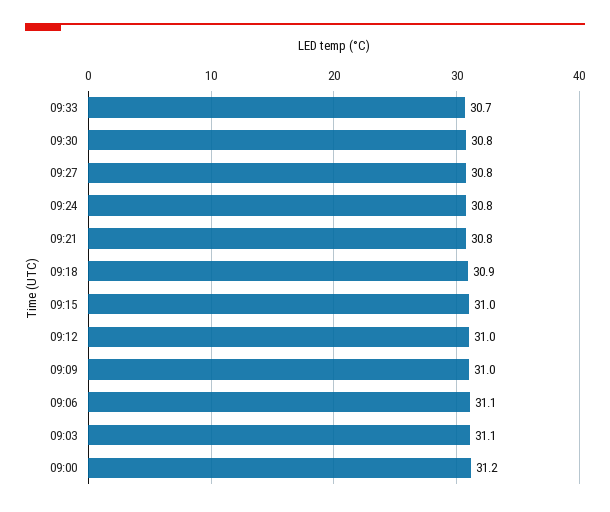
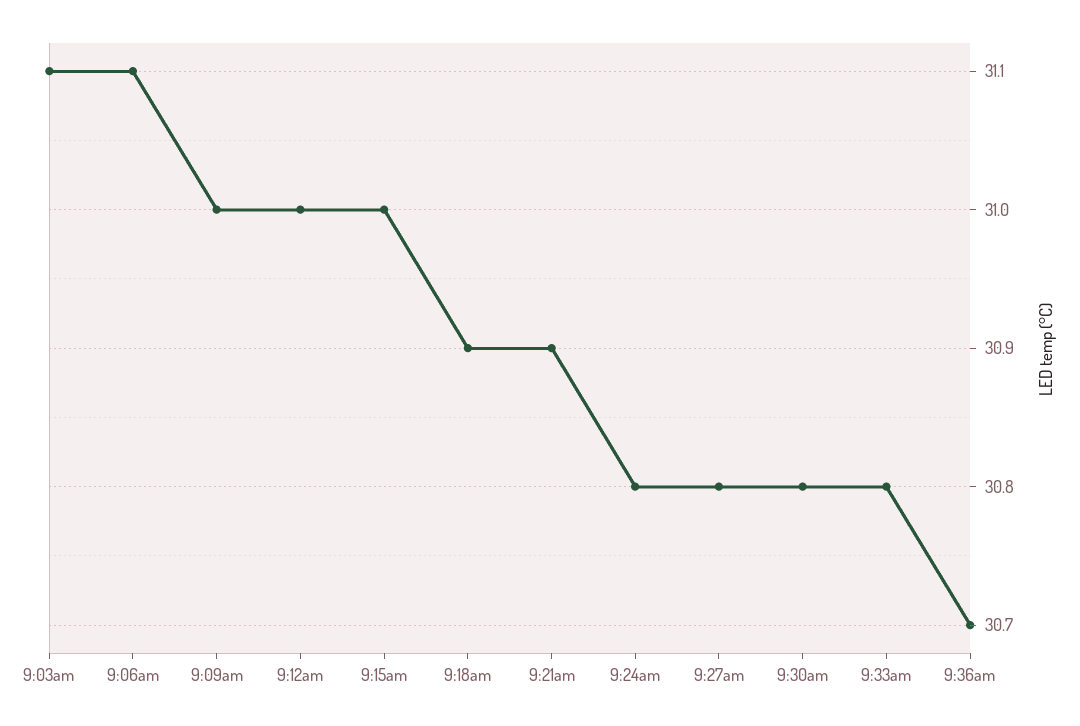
09:33: 30.7 -> 30.8
09:21: 30.8 -> 30.9
09:00: 31.2 -> none
9:36am: none -> 30.7

